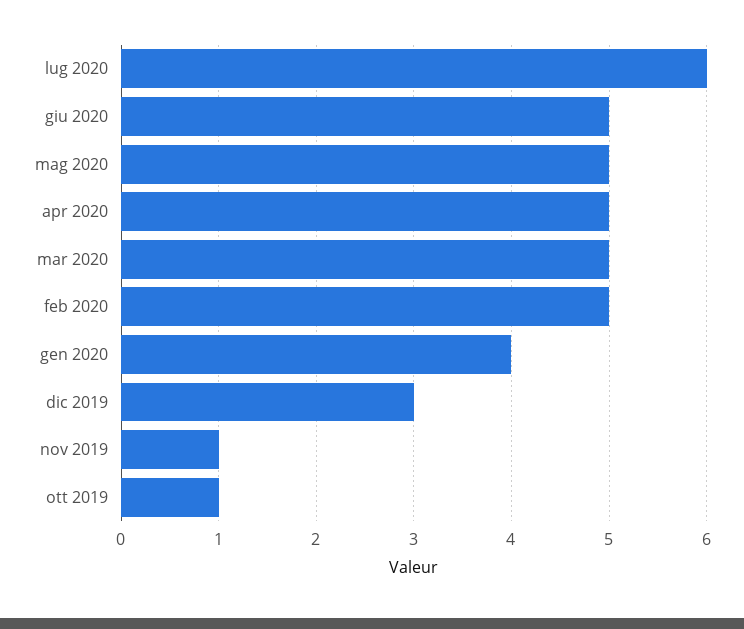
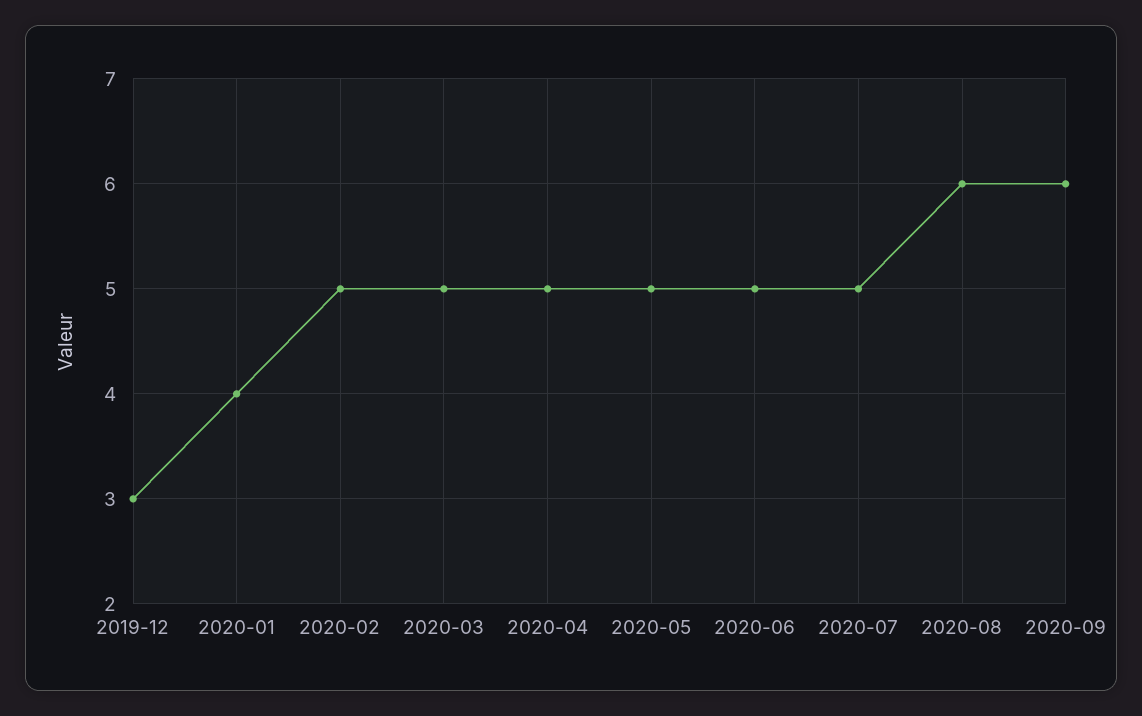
lug 2020: 6 -> 5
nov 2019: 1 -> none
ott 2019: 1 -> none
2020-08: none -> 6
2020-09: none -> 6

